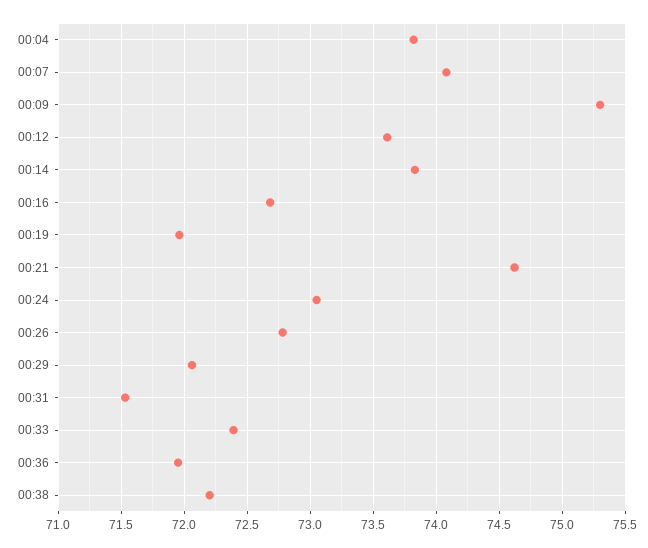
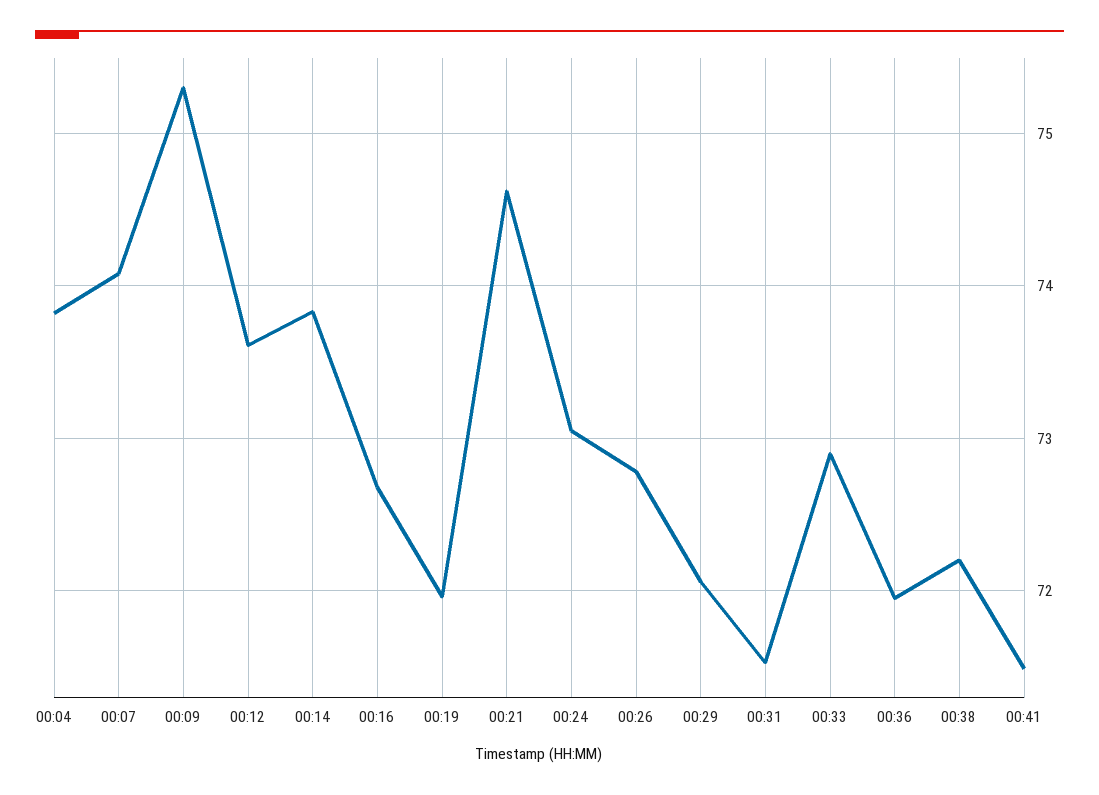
00:33: 72.4 -> 72.9
00:41: none -> 71.5

